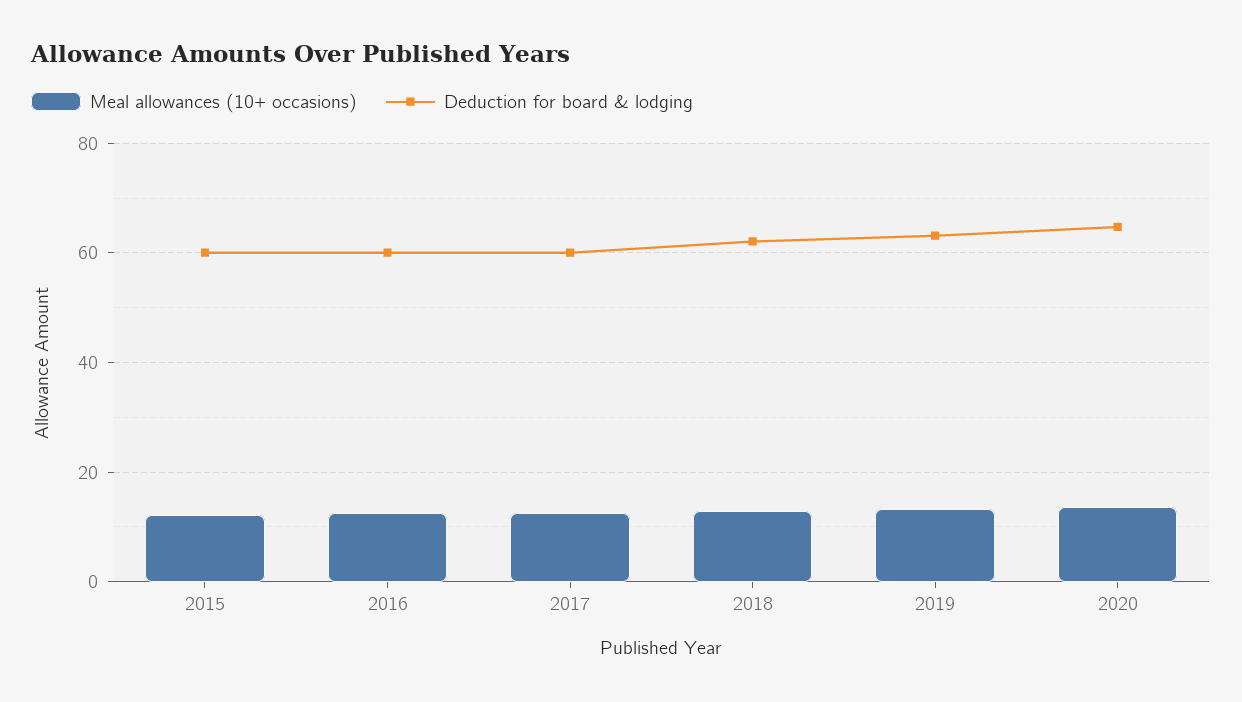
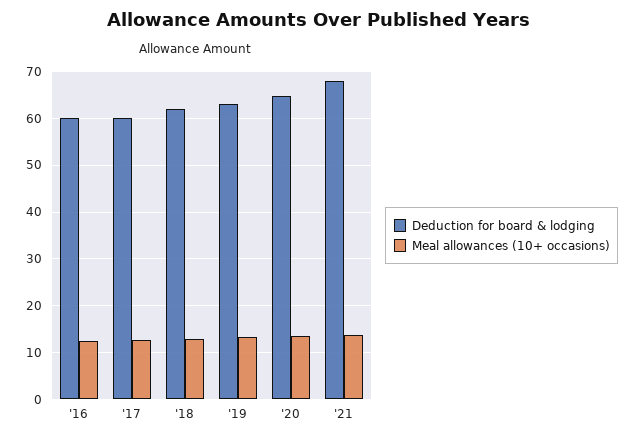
Meal allowances (10+ occasions), 2015: 12 -> none
Deduction for board & lodging, 2015: 60 -> none
Deduction for board & lodging, '21: none -> 68
Meal allowances (10+ occasions), '21: none -> 14

